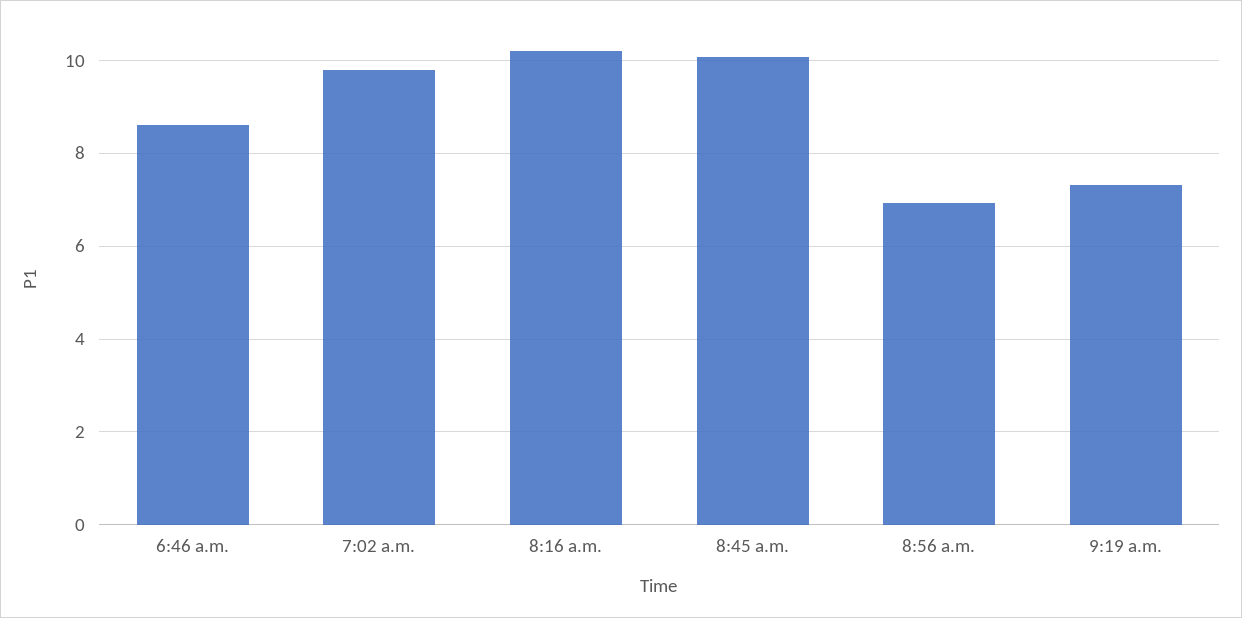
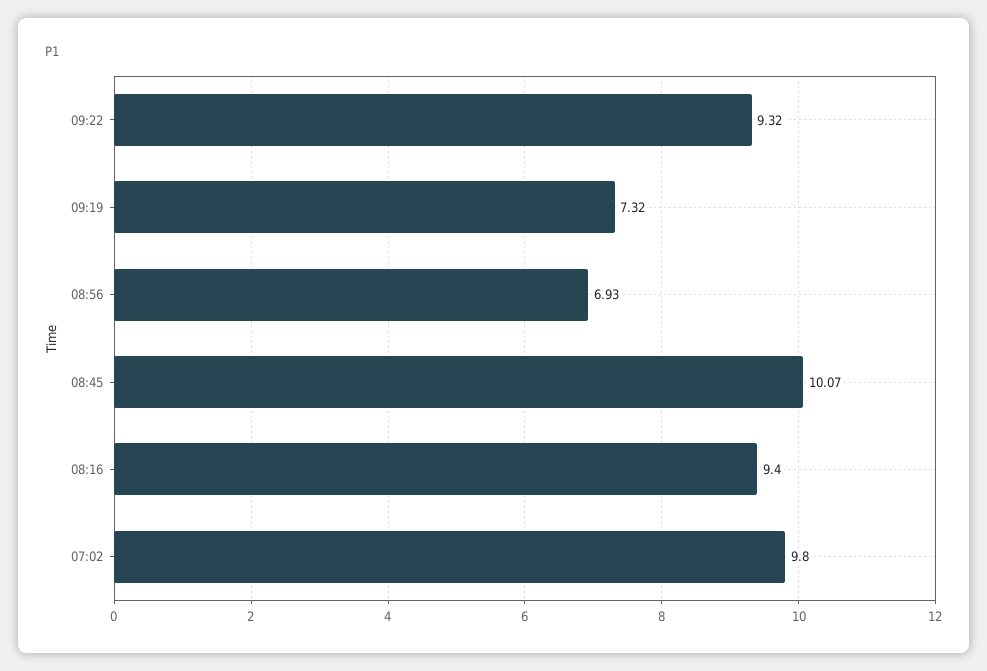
6:46 a.m.: 8.6 -> none
8:16 a.m.: 10.2 -> 9.4
09:22: none -> 9.32

